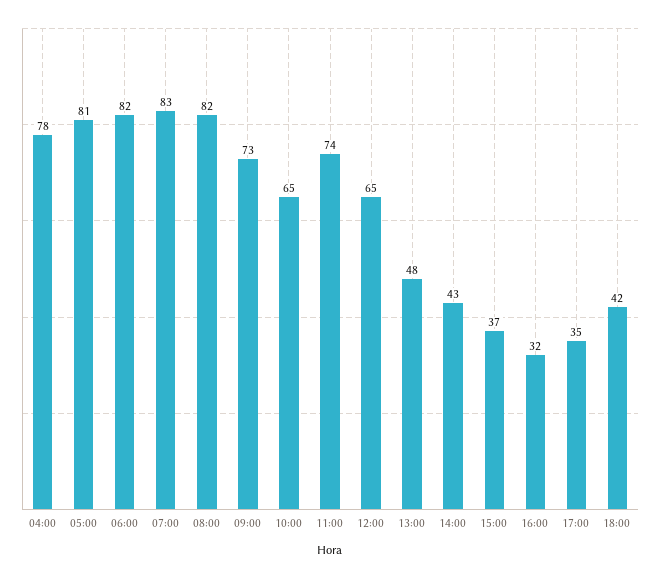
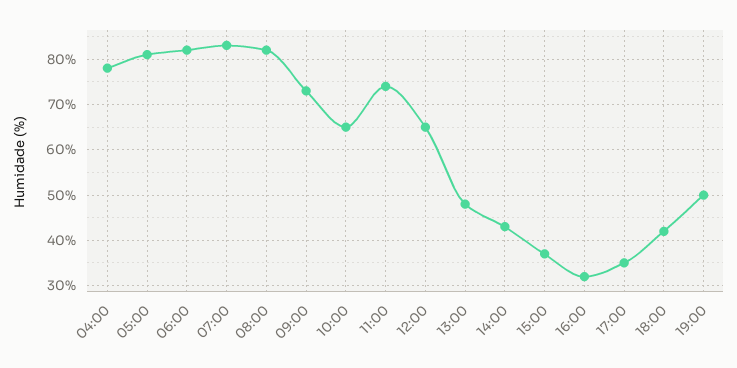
19:00: none -> 50

